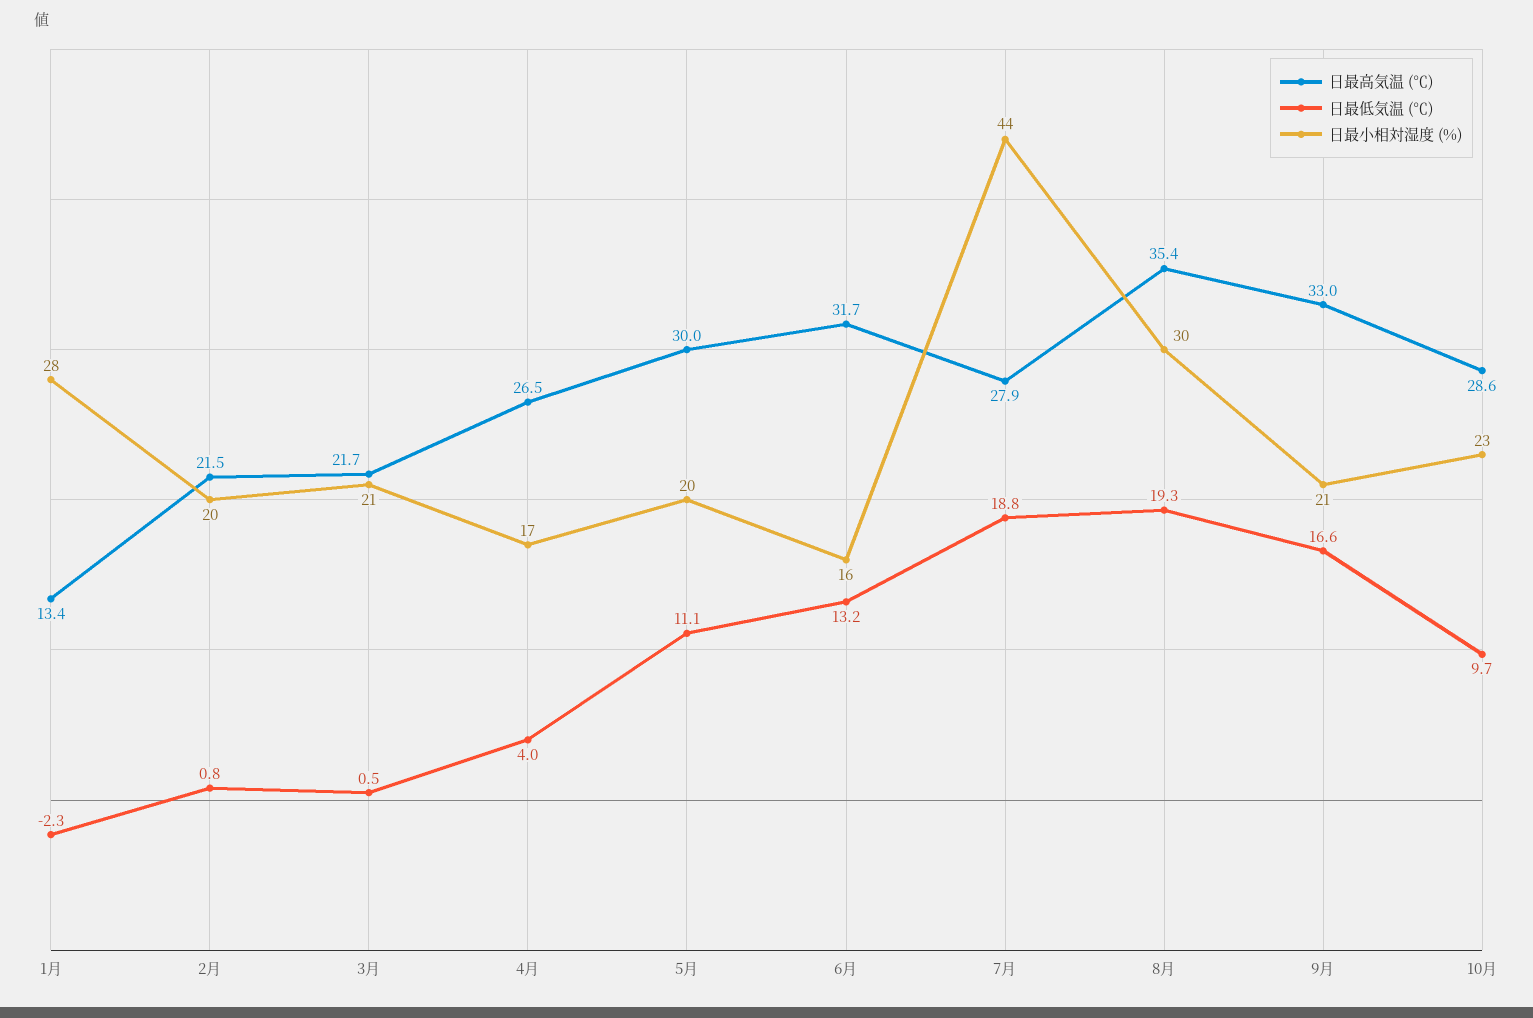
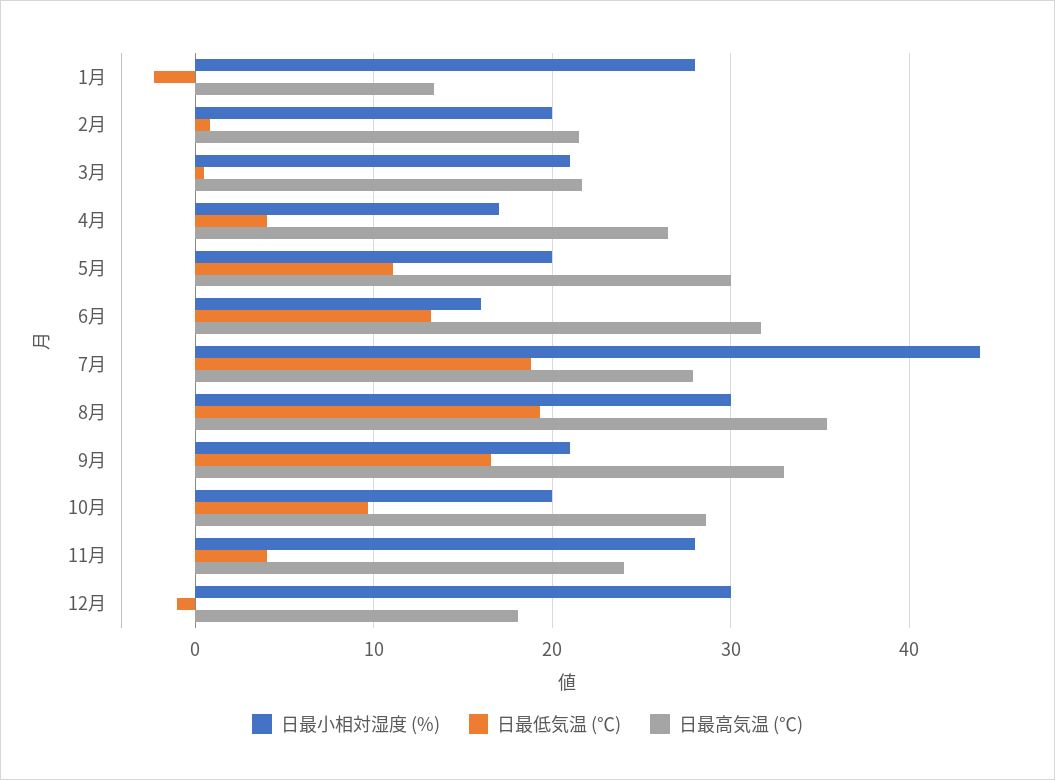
日最小相対湿度 (%), 10月: 23 -> 20
日最小相対湿度 (%), 11月: none -> 28
日最低気温 (℃), 11月: none -> 4
日最高気温 (℃), 11月: none -> 24
日最小相対湿度 (%), 12月: none -> 30
日最低気温 (℃), 12月: none -> -1
日最高気温 (℃), 12月: none -> 18

